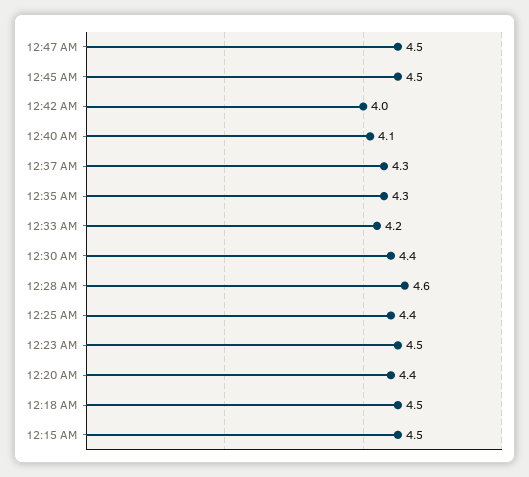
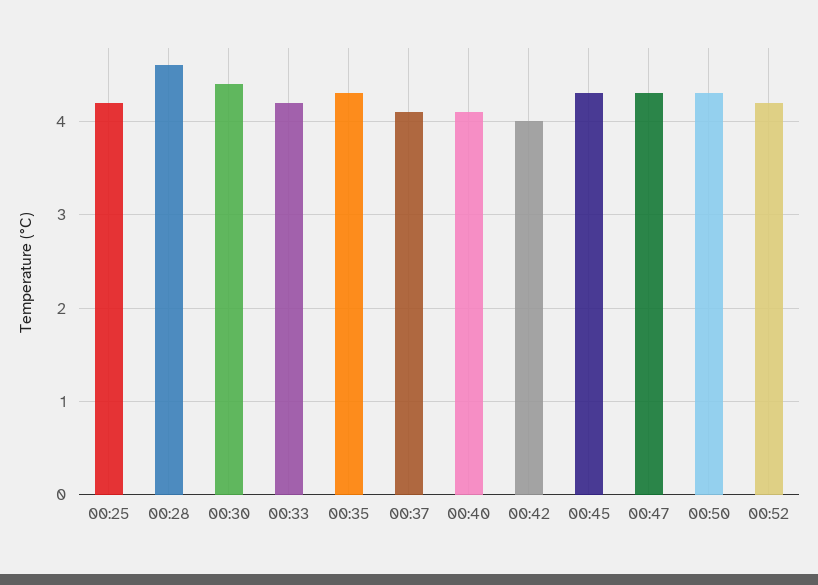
12:47 AM: 4.5 -> 4.3
12:45 AM: 4.5 -> 4.3
12:37 AM: 4.3 -> 4.1
12:25 AM: 4.4 -> 4.2
12:23 AM: 4.5 -> none
12:20 AM: 4.4 -> none
12:18 AM: 4.5 -> none
12:15 AM: 4.5 -> none
00:50: none -> 4.3
00:52: none -> 4.2

